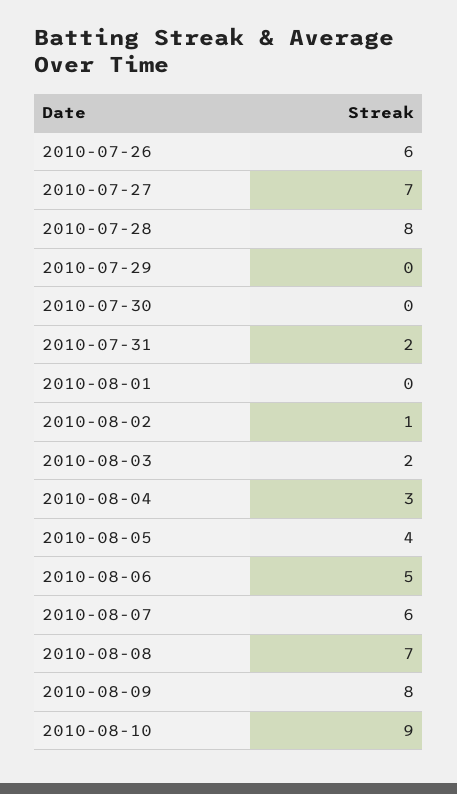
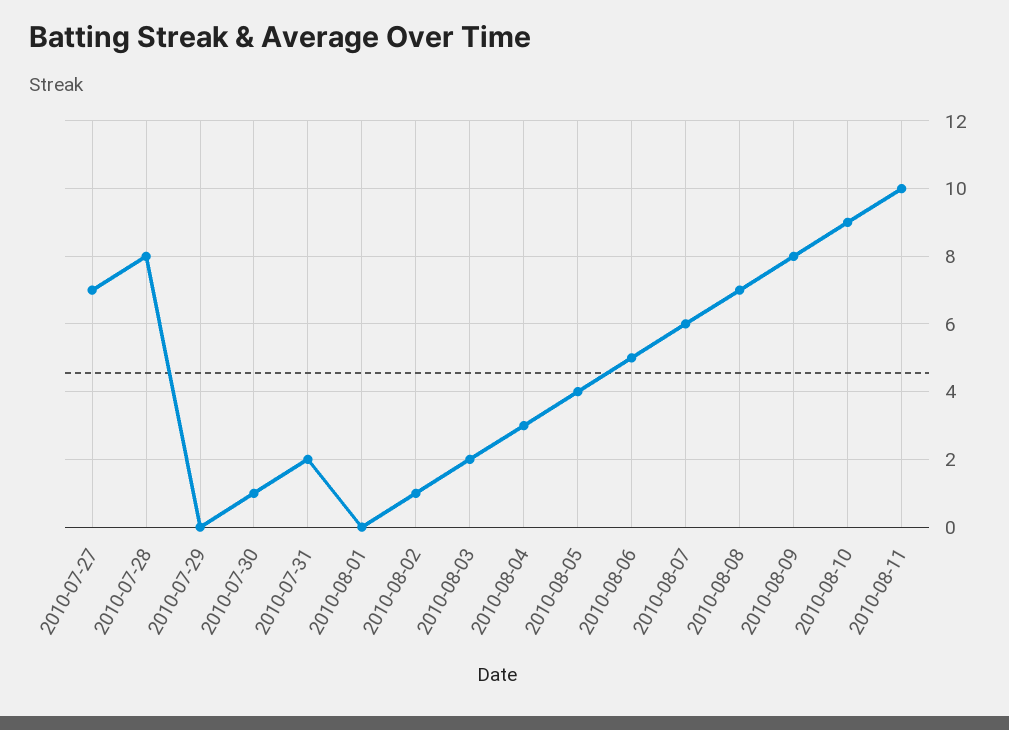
2010-07-26: 6 -> none
2010-07-30: 0 -> 1
2010-08-11: none -> 10

